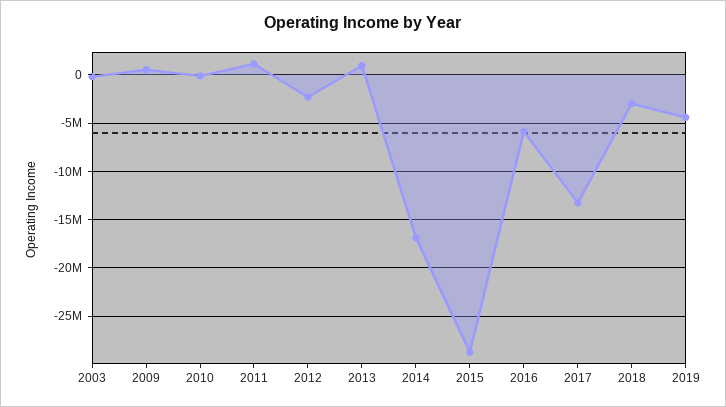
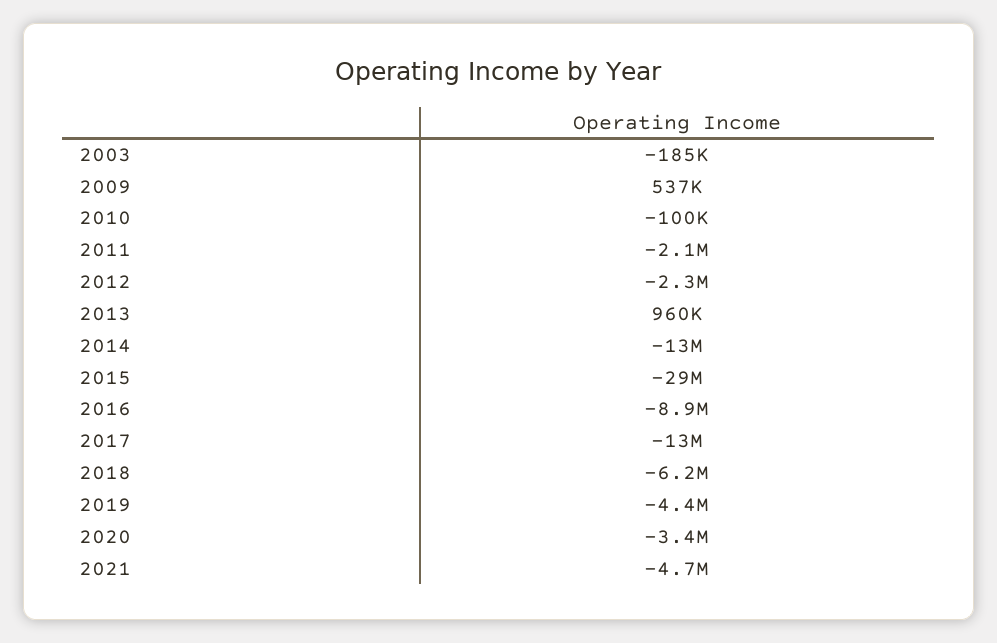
2011: 1000000 -> -2100000
2014: -17000000 -> -13000000
2016: -6000000 -> -8900000
2018: -3000000 -> -6200000
2020: none -> -3400000
2021: none -> -4700000

